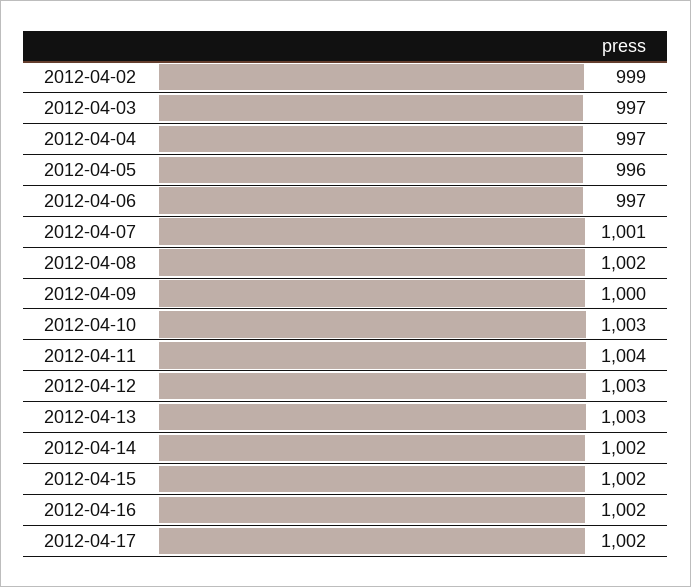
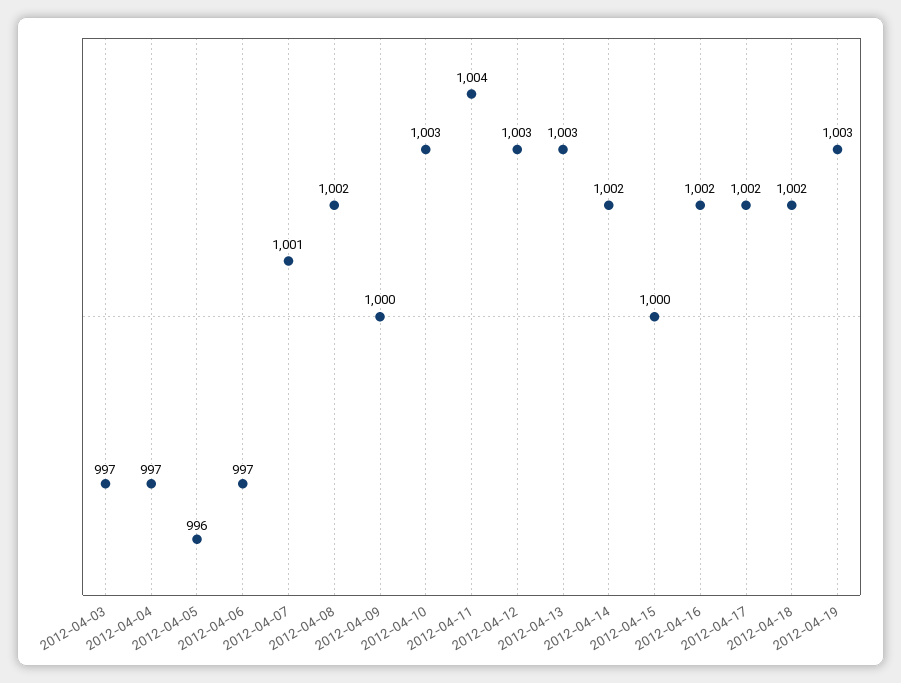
2012-04-02: 999 -> none
2012-04-15: 1002 -> 1000
2012-04-18: none -> 1002
2012-04-19: none -> 1003

